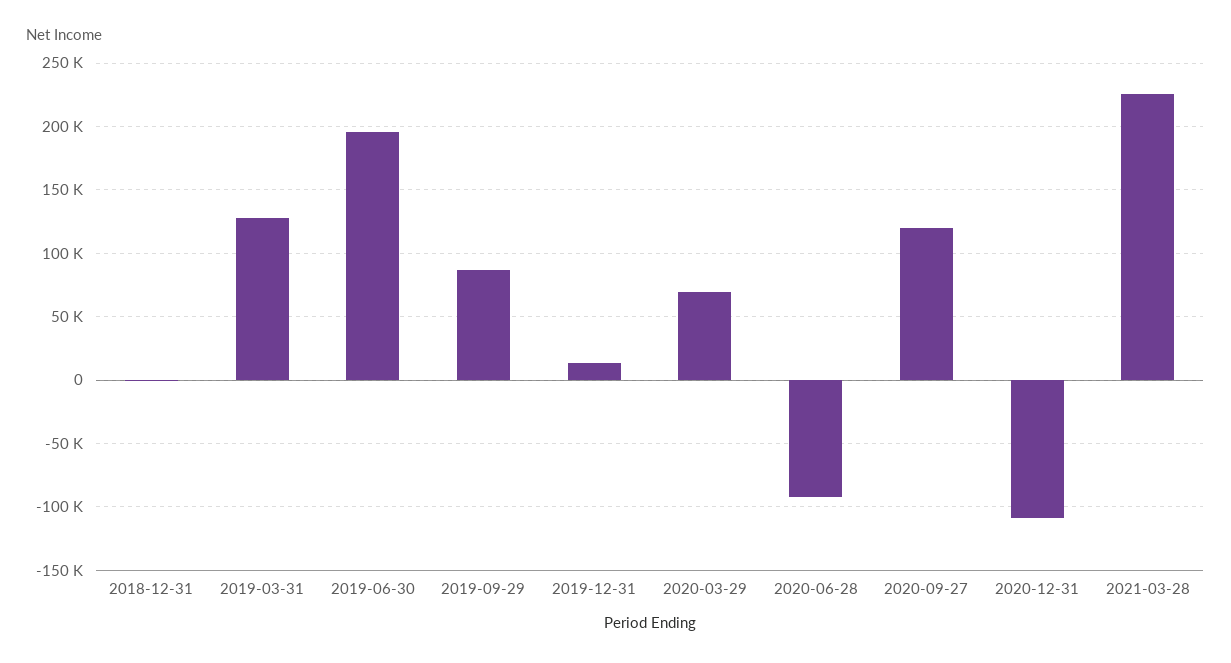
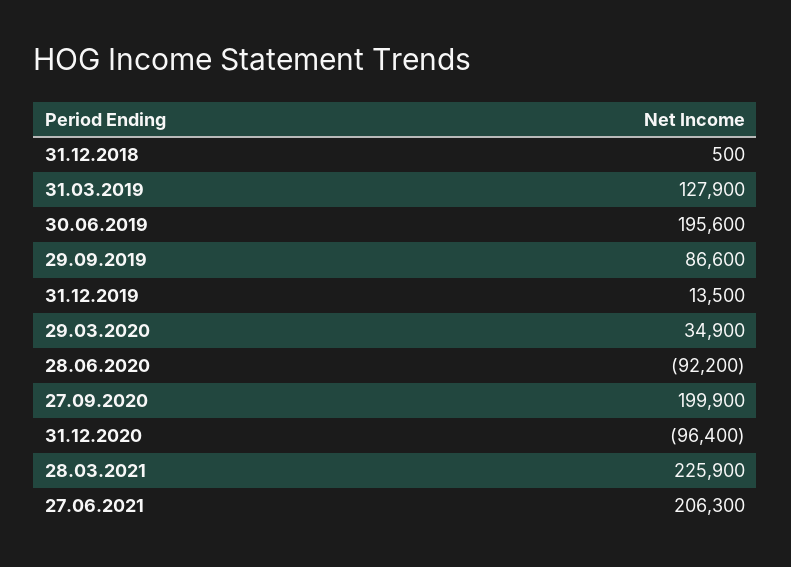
2020-03-29: 70000 -> 34900
2020-09-27: 120000 -> 199900
2020-12-31: -110000 -> -96400
27.06.2021: none -> 206300

